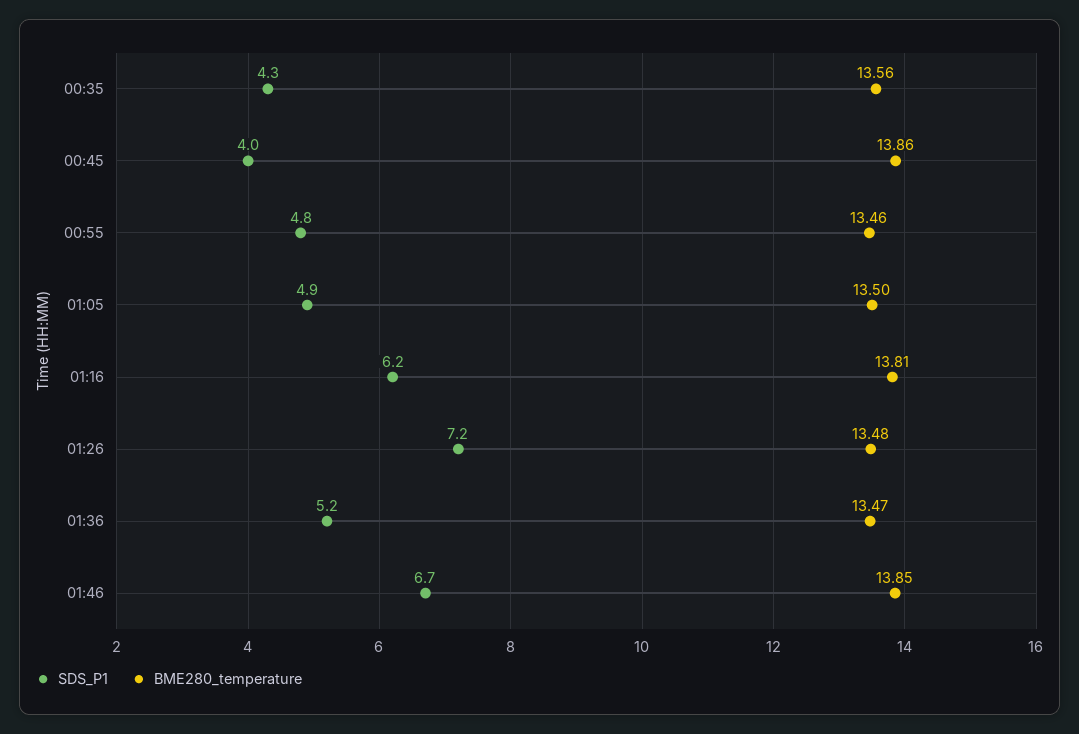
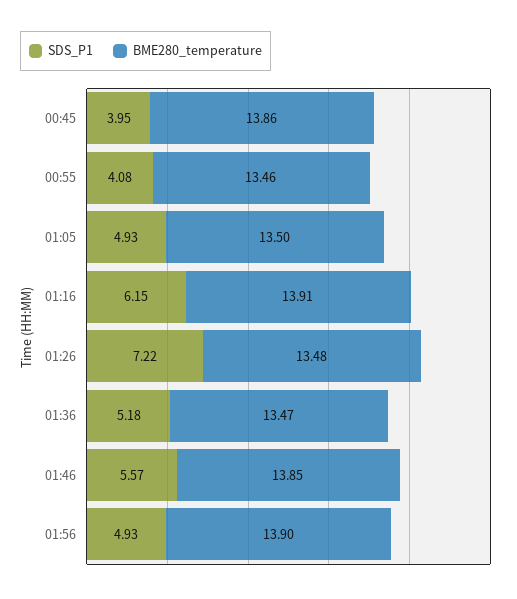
SDS_P1, 00:35: 4.3 -> none
BME280_temperature, 00:35: 13.56 -> none
SDS_P1, 00:55: 4.8 -> 4.08
BME280_temperature, 01:16: 13.81 -> 13.91
SDS_P1, 01:46: 6.7 -> 5.57
SDS_P1, 01:56: none -> 4.93
BME280_temperature, 01:56: none -> 13.9

